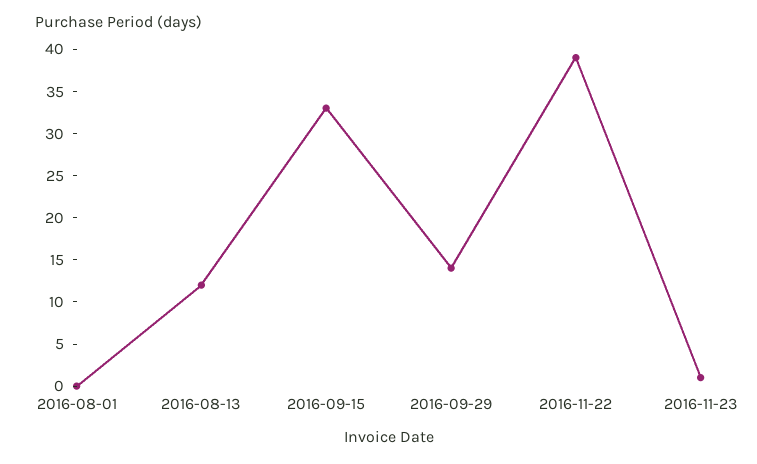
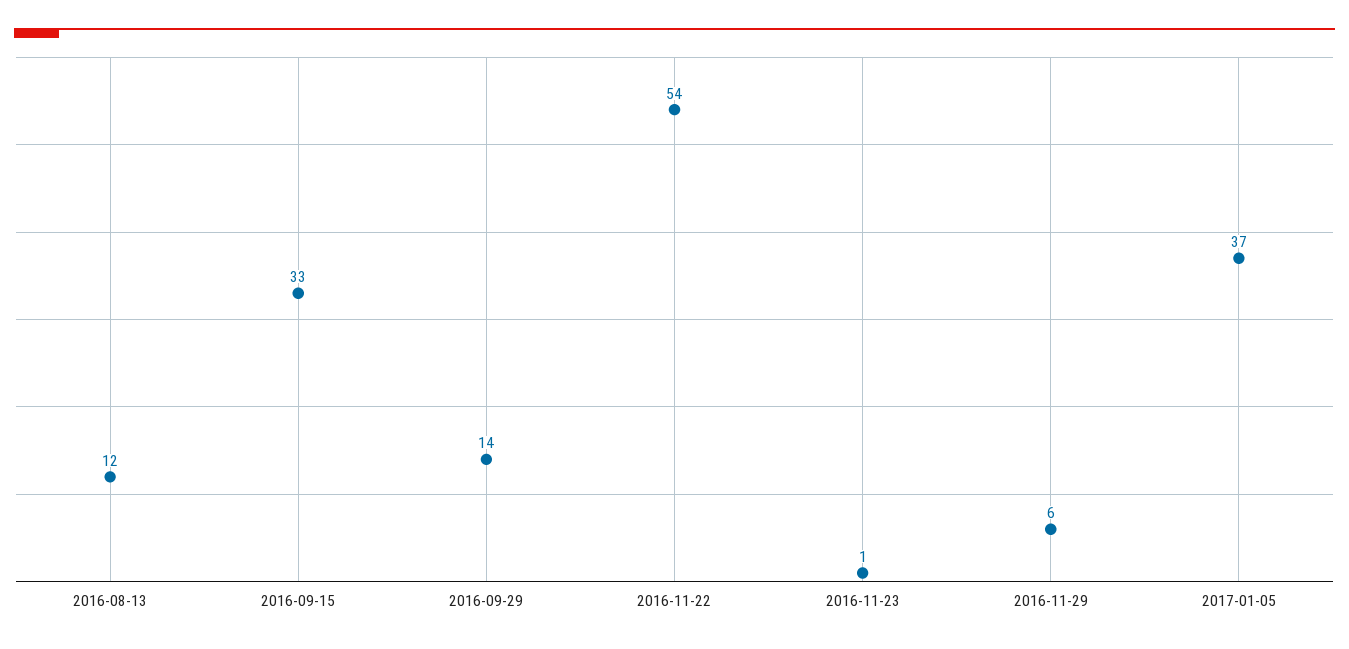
2016-08-01: 0 -> none
2016-11-22: 39 -> 54
2016-11-29: none -> 6
2017-01-05: none -> 37

